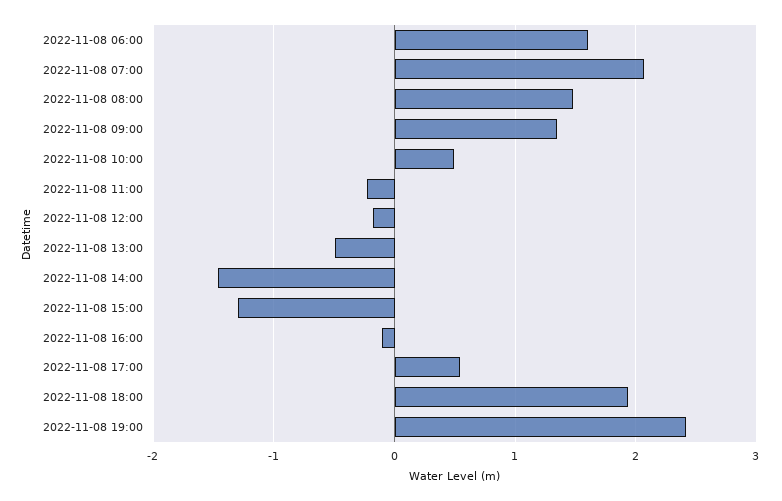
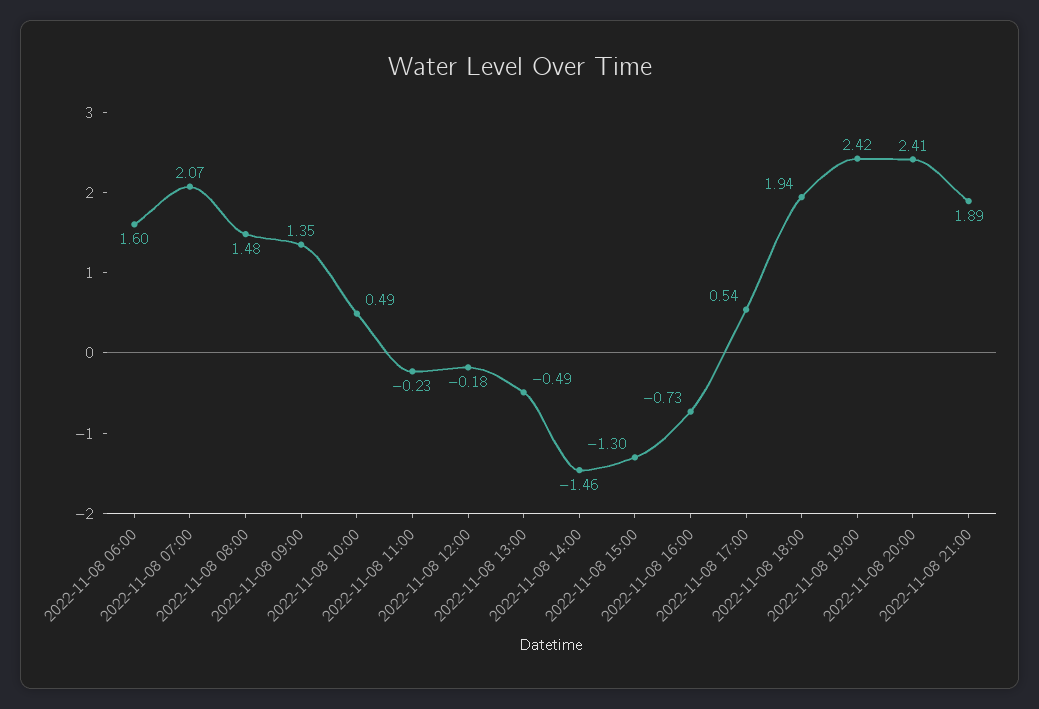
2022-11-08 16:00: -0.1 -> -0.73
2022-11-08 20:00: none -> 2.41
2022-11-08 21:00: none -> 1.89

